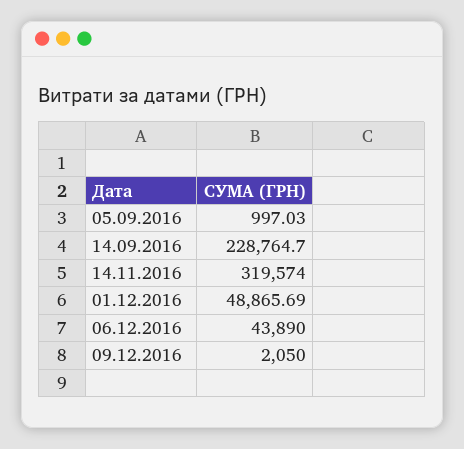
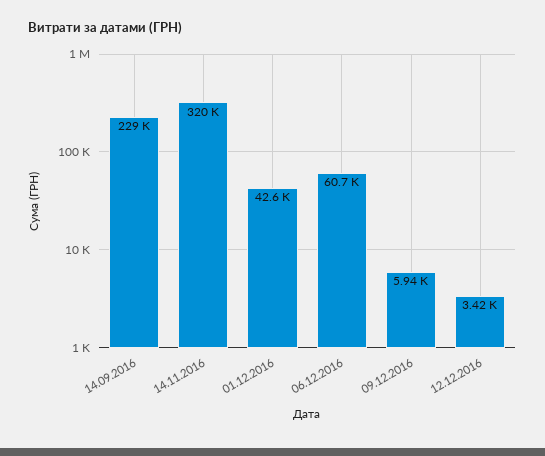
05.09.2016: 997.03 -> none
01.12.2016: 48865.69 -> 42600
06.12.2016: 43890 -> 60700
09.12.2016: 2050 -> 5940
12.12.2016: none -> 3420

